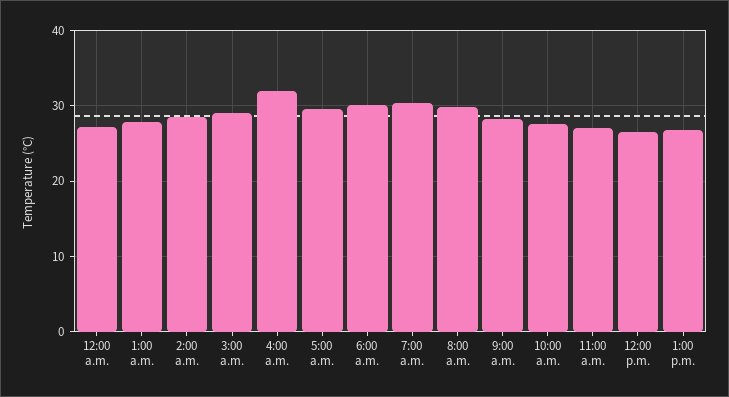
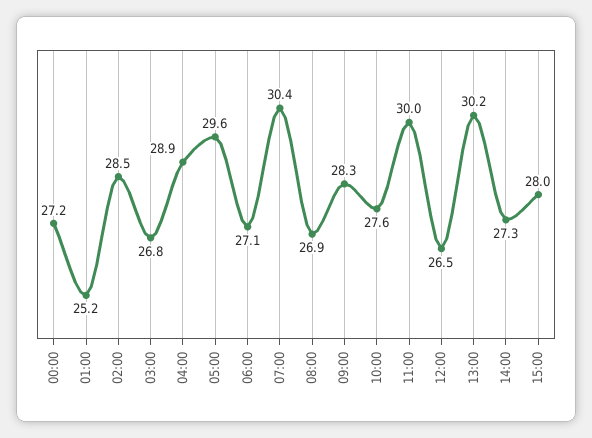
1:00 a.m.: 28 -> 25.2
3:00 a.m.: 29 -> 26.8
4:00 a.m.: 32 -> 28.9
6:00 a.m.: 30 -> 27.1
8:00 a.m.: 30 -> 26.9
11:00 a.m.: 27 -> 30
1:00 p.m.: 27 -> 30.2
14:00: none -> 27.3
15:00: none -> 28

